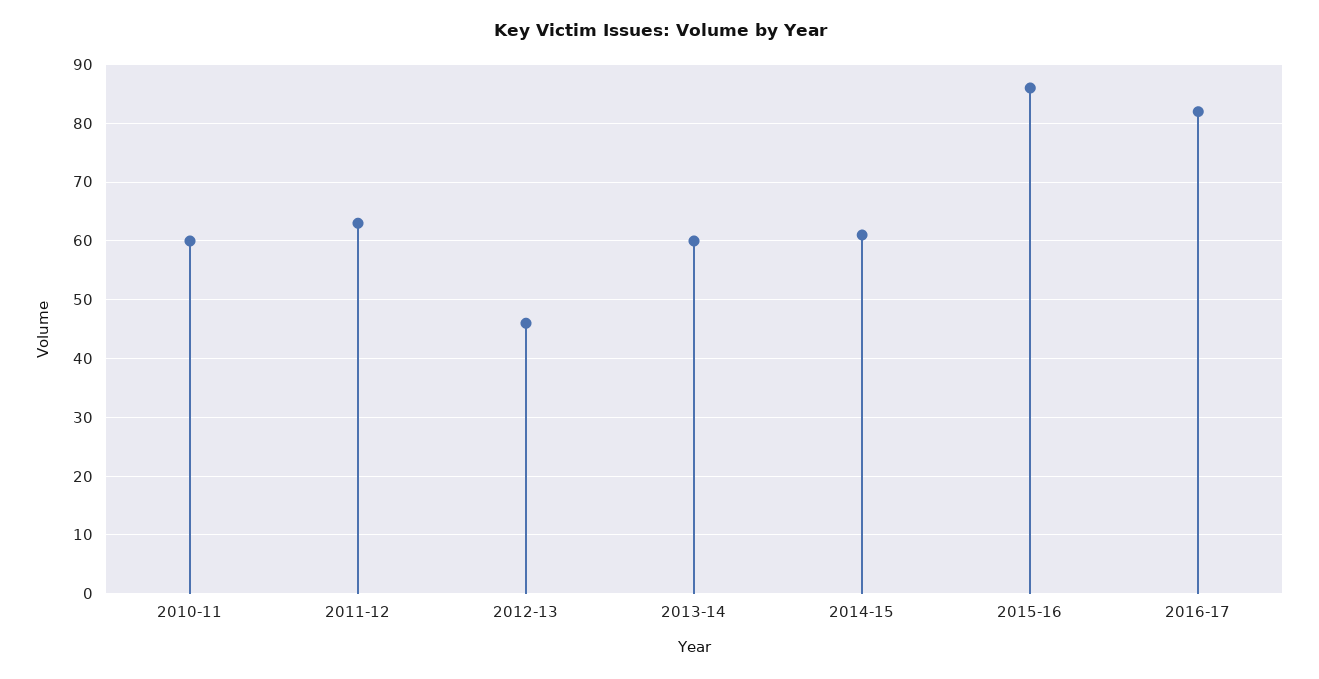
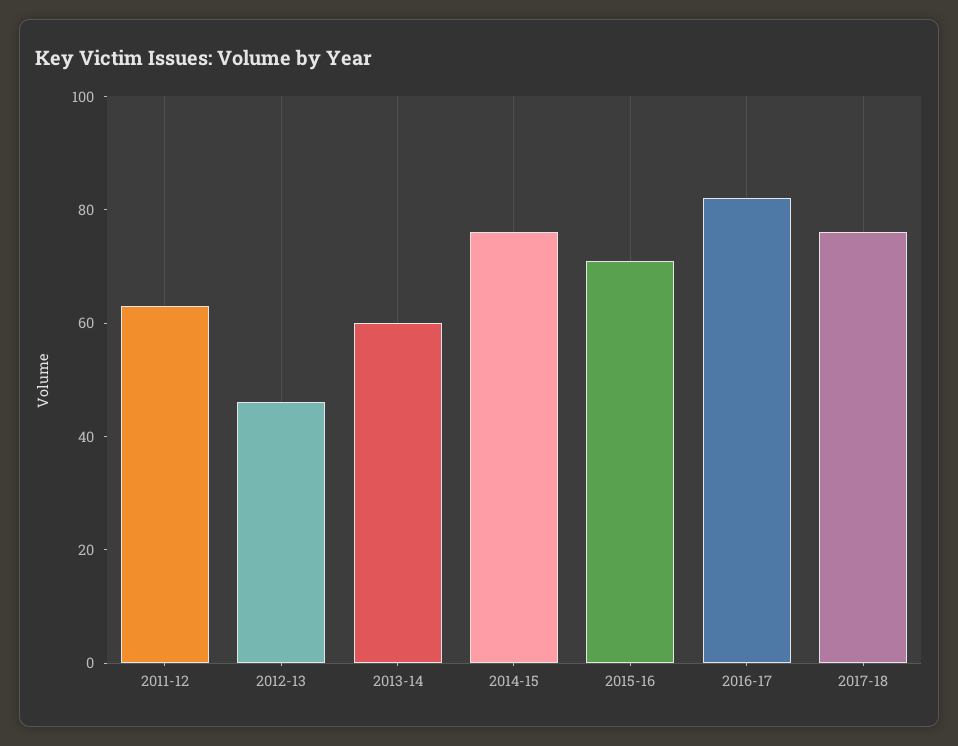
2010-11: 60 -> none
2014-15: 60 -> 75
2015-16: 85 -> 70
2017-18: none -> 75

